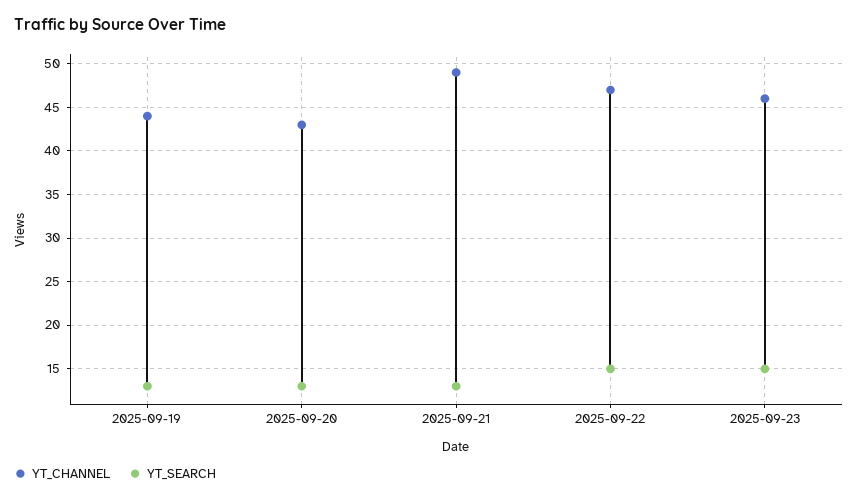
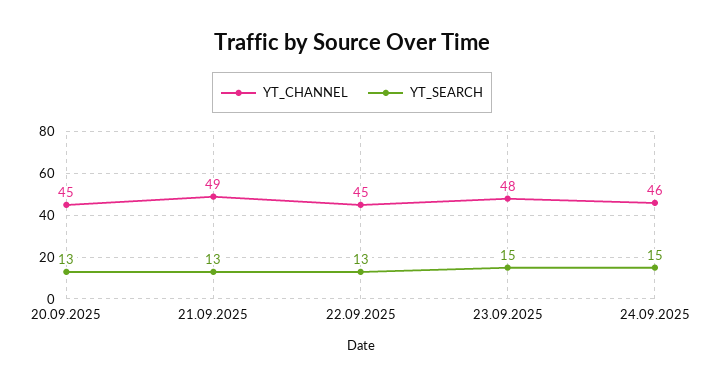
YT_CHANNEL, 2025-09-19: 44 -> none
YT_SEARCH, 2025-09-19: 13 -> none
YT_CHANNEL, 2025-09-20: 43 -> 45
YT_CHANNEL, 2025-09-22: 47 -> 45
YT_SEARCH, 2025-09-22: 15 -> 13
YT_CHANNEL, 2025-09-23: 46 -> 48
YT_CHANNEL, 24.09.2025: none -> 46
YT_SEARCH, 24.09.2025: none -> 15

